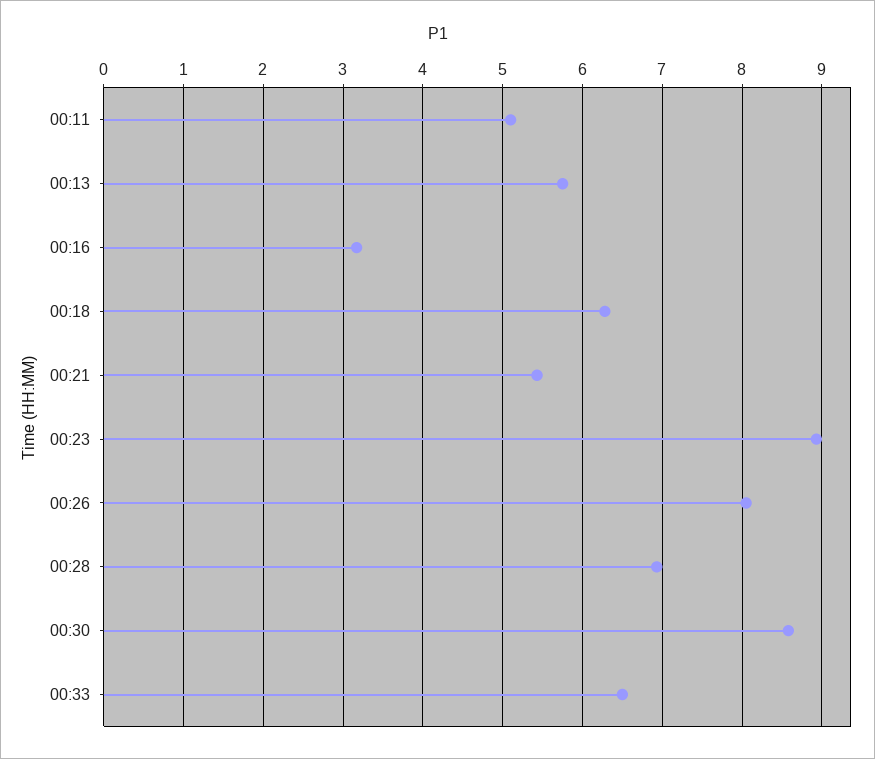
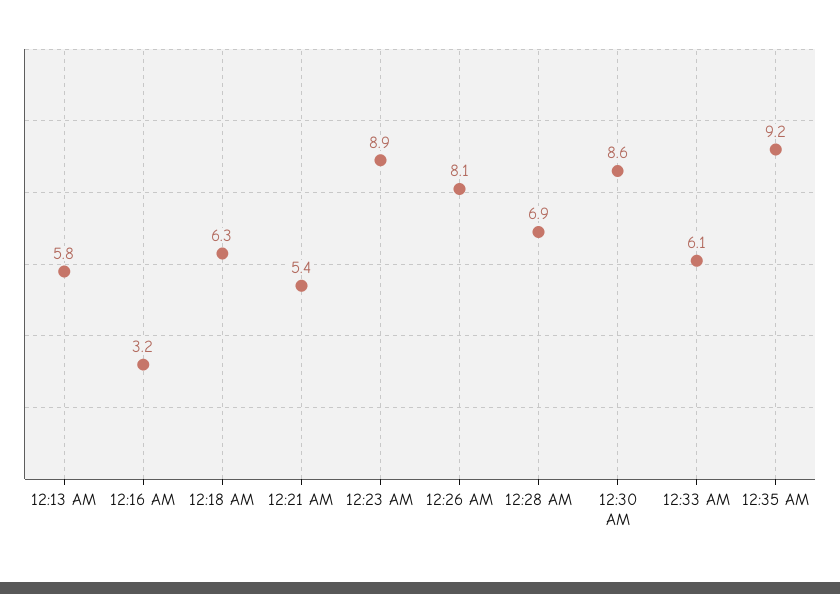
00:11: 5.1 -> none
00:33: 6.5 -> 6.1
12:35 AM: none -> 9.2

